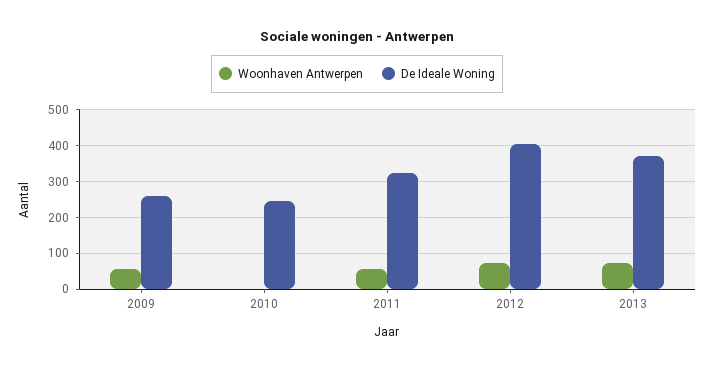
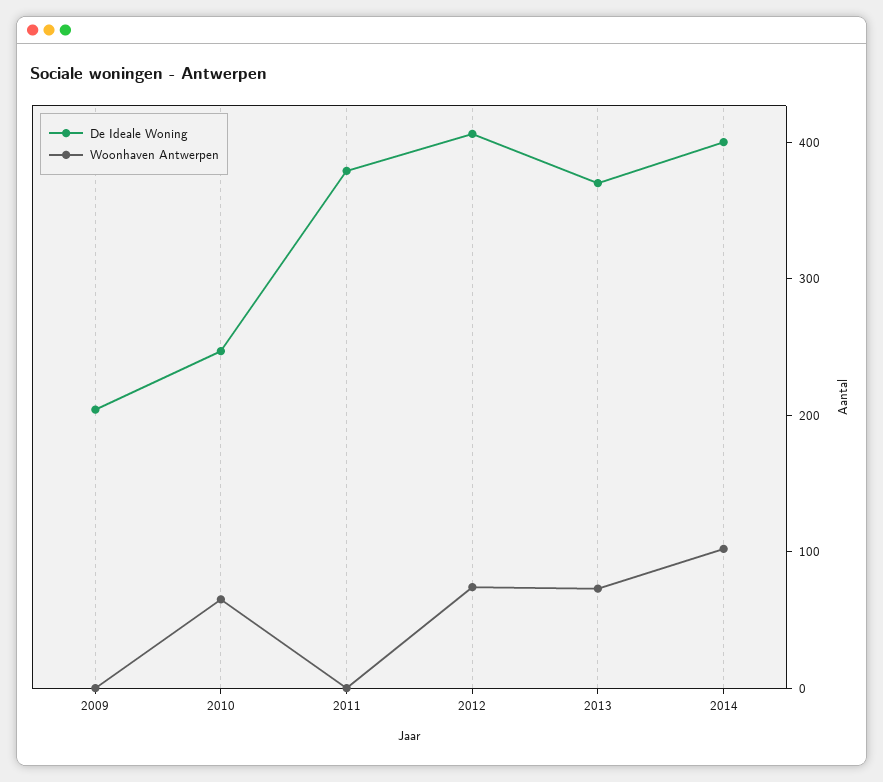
Woonhaven Antwerpen, 2009: 60 -> 0
De Ideale Woning, 2009: 260 -> 200
Woonhaven Antwerpen, 2010: 0 -> 60
Woonhaven Antwerpen, 2011: 60 -> 0
De Ideale Woning, 2011: 320 -> 380
De Ideale Woning, 2014: none -> 400
Woonhaven Antwerpen, 2014: none -> 100

